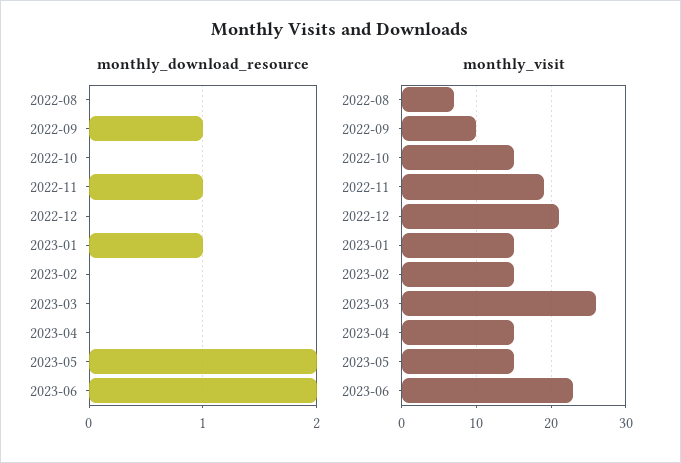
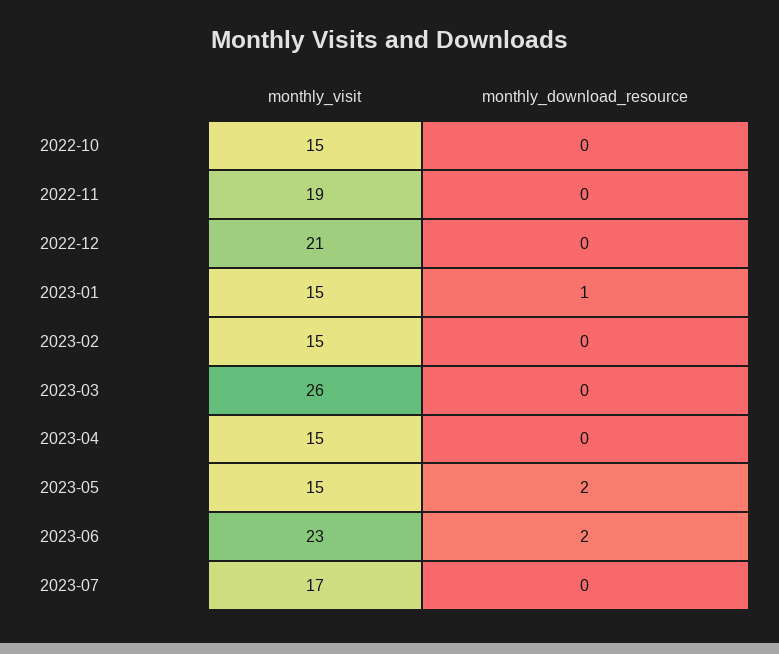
monthly_download_resource, 2022-08: 0 -> none
monthly_download_resource, 2022-09: 1 -> none
monthly_download_resource, 2022-11: 1 -> 0
monthly_visit, 2022-08: 7 -> none
monthly_visit, 2022-09: 10 -> none
monthly_visit, 2023-07: none -> 17
monthly_download_resource, 2023-07: none -> 0

